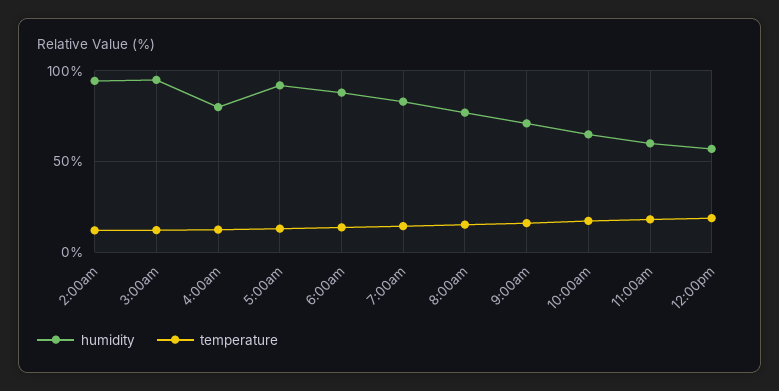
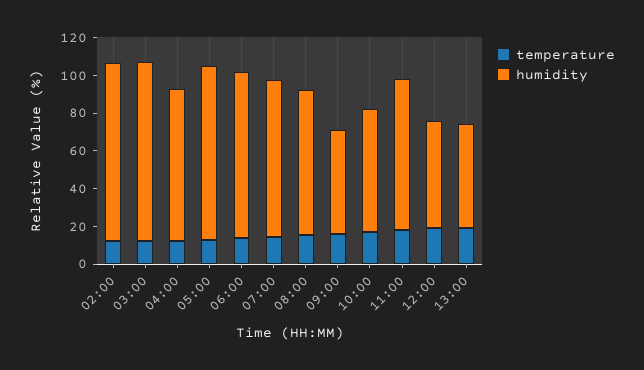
humidity, 9:00am: 70 -> 55
humidity, 11:00am: 60 -> 80
temperature, 13:00: none -> 20
humidity, 13:00: none -> 55

